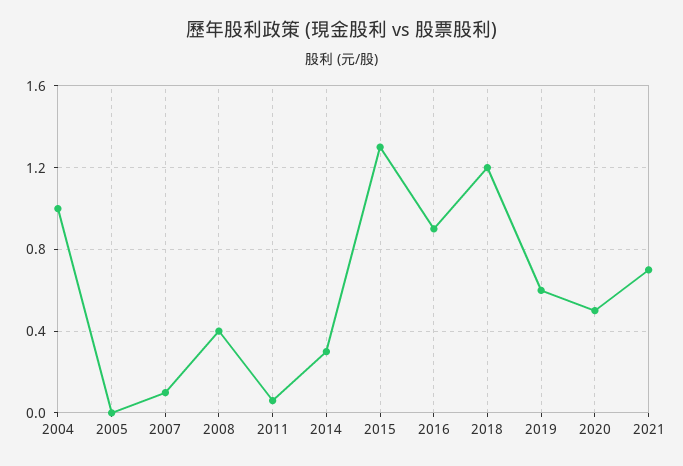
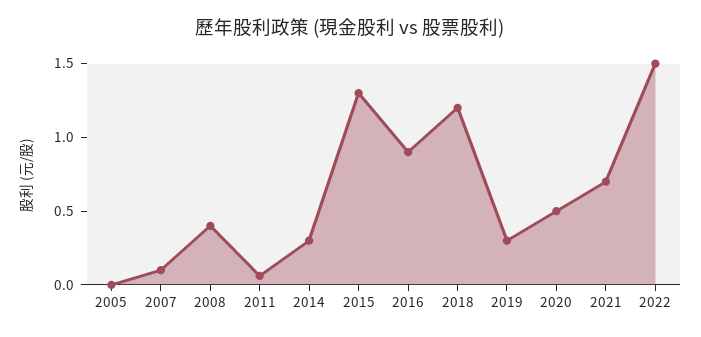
2004: 1 -> none
2019: 0.6 -> 0.3
2022: none -> 1.5

